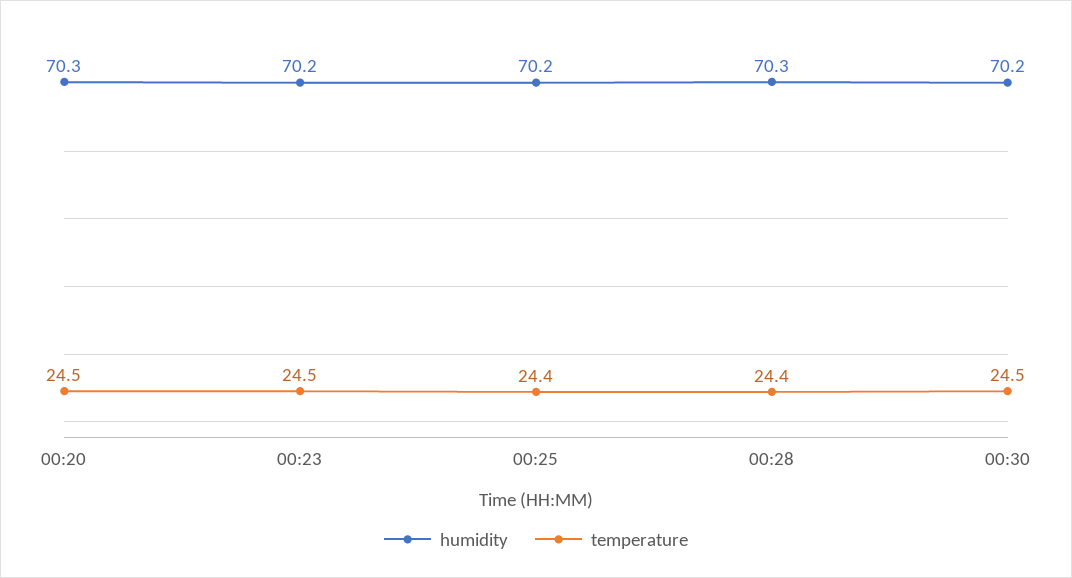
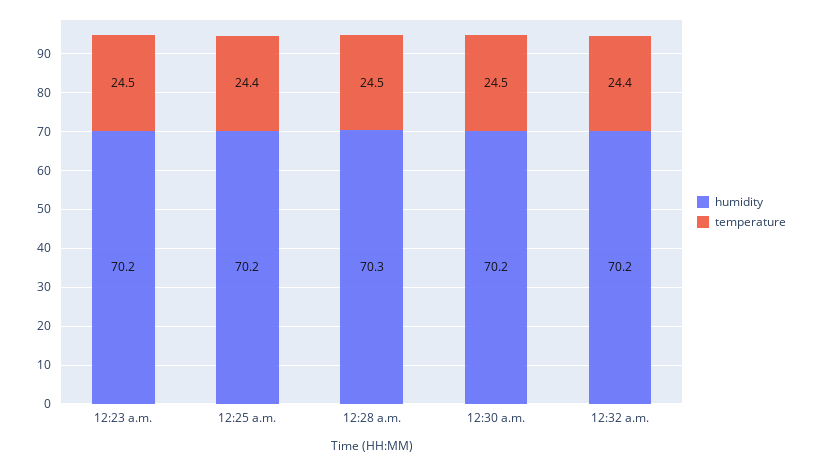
humidity, 00:20: 70.3 -> none
temperature, 00:20: 24.5 -> none
temperature, 00:28: 24.4 -> 24.5
humidity, 12:32 a.m.: none -> 70.2
temperature, 12:32 a.m.: none -> 24.4

